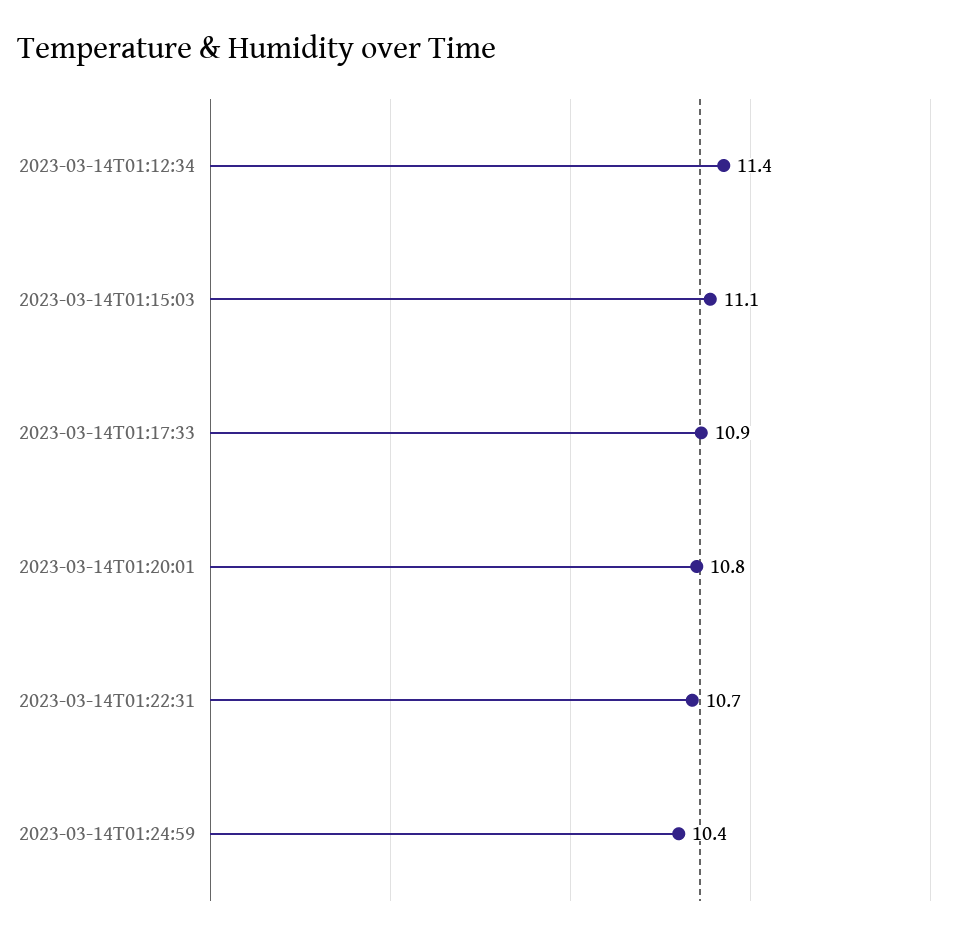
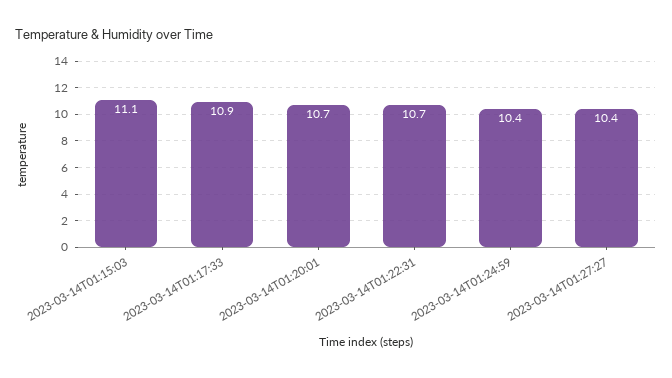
2023-03-14T01:12:34: 11.4 -> none
2023-03-14T01:20:01: 10.8 -> 10.7
2023-03-14T01:27:27: none -> 10.4

